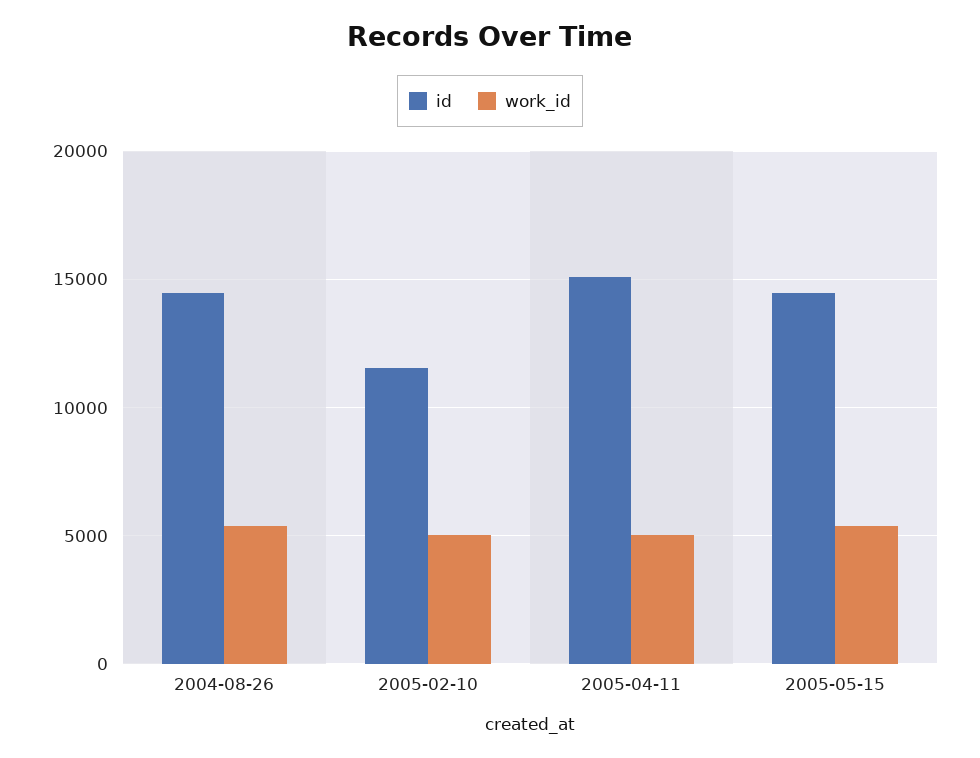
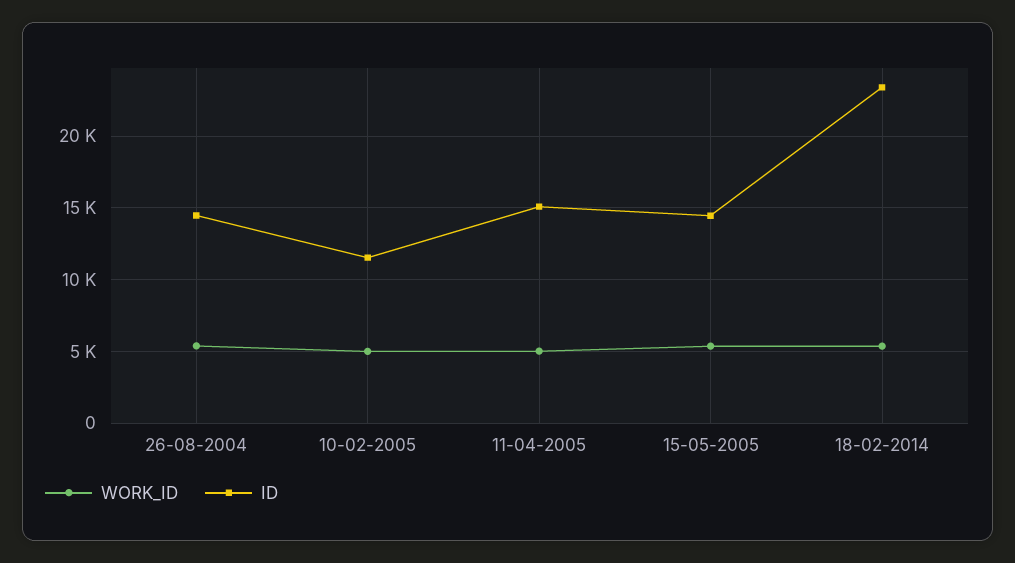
work_id, 18-02-2014: none -> 5500
id, 18-02-2014: none -> 23500

